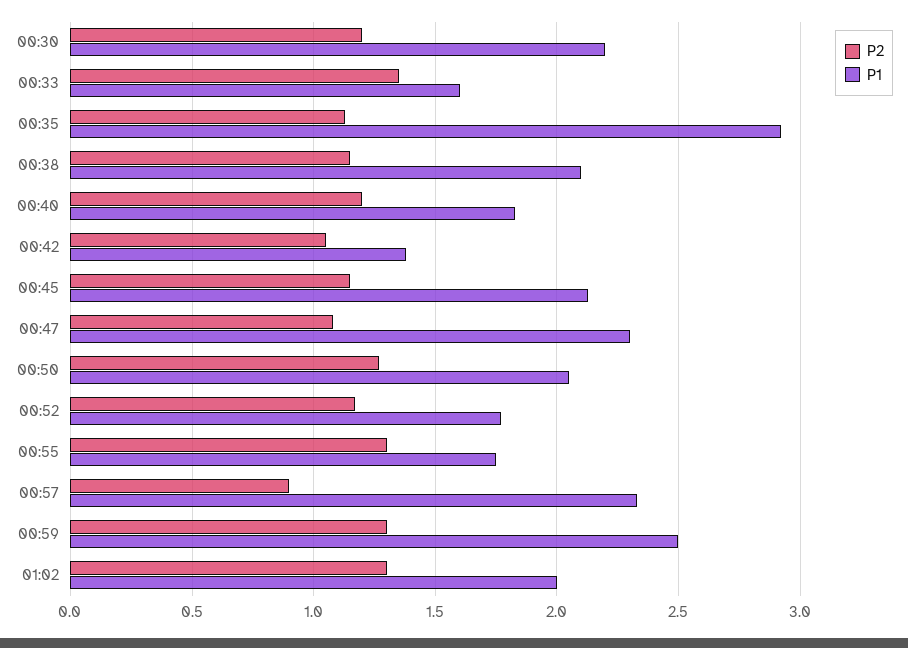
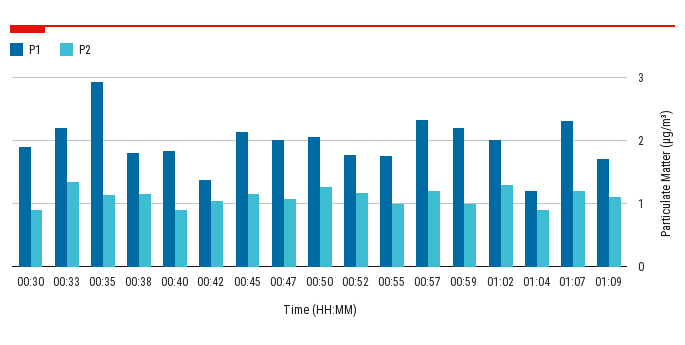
P2, 00:30: 1.2 -> 0.9
P1, 00:30: 2.2 -> 1.9
P1, 00:33: 1.6 -> 2.2
P1, 00:38: 2.1 -> 1.8
P2, 00:40: 1.2 -> 0.9
P1, 00:47: 2.3 -> 2
P2, 00:55: 1.3 -> 1
P2, 00:57: 0.9 -> 1.2
P2, 00:59: 1.3 -> 1
P1, 00:59: 2.5 -> 2.2
P1, 01:04: none -> 1.2
P2, 01:04: none -> 0.9
P1, 01:07: none -> 2.3
P2, 01:07: none -> 1.2
P1, 01:09: none -> 1.7
P2, 01:09: none -> 1.1

